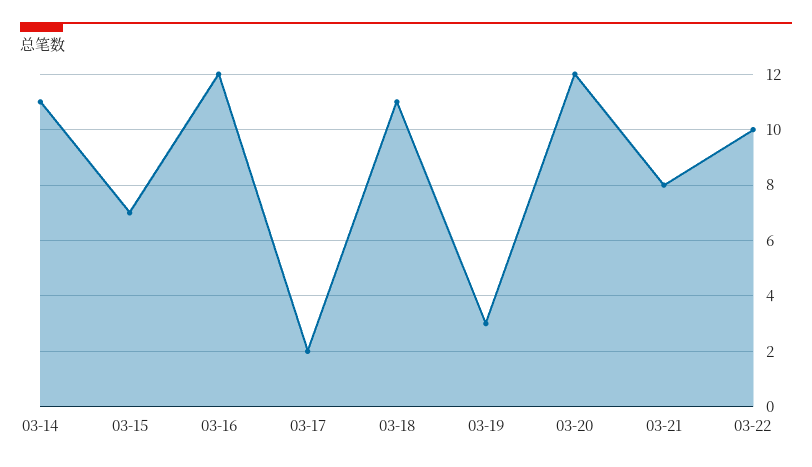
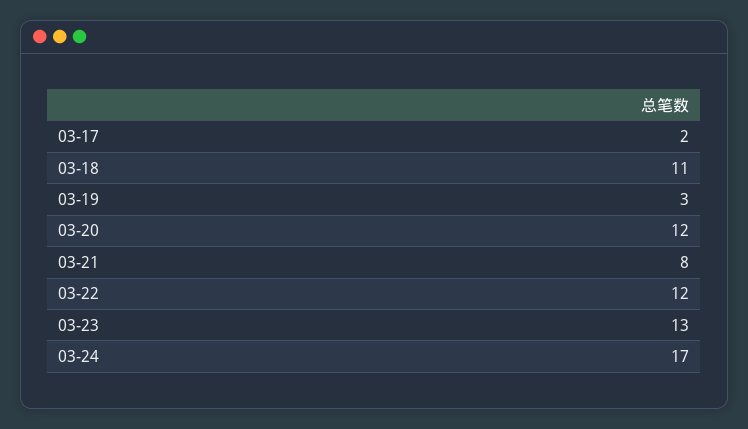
03-14: 11 -> none
03-15: 7 -> none
03-16: 12 -> none
03-22: 10 -> 12
03-23: none -> 13
03-24: none -> 17

